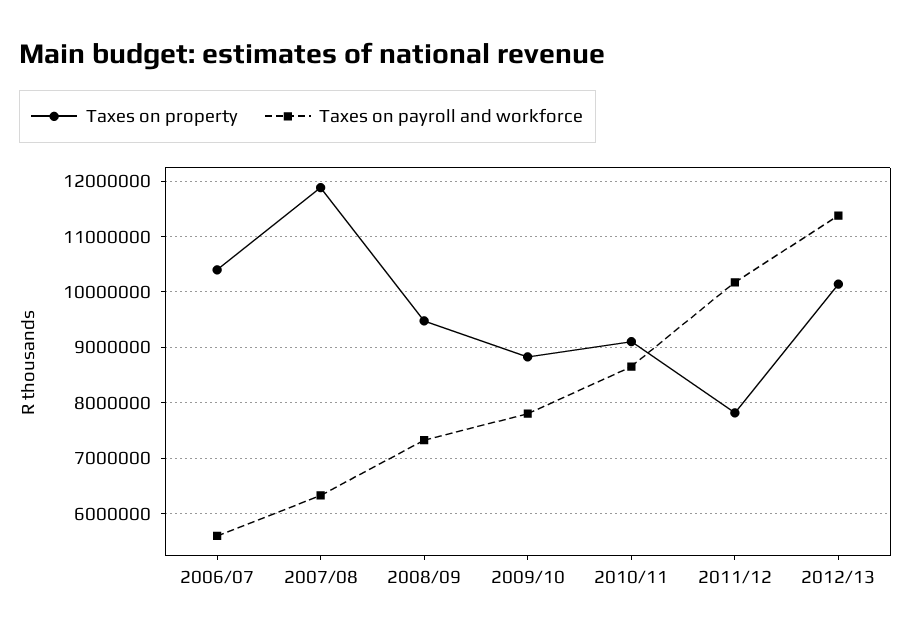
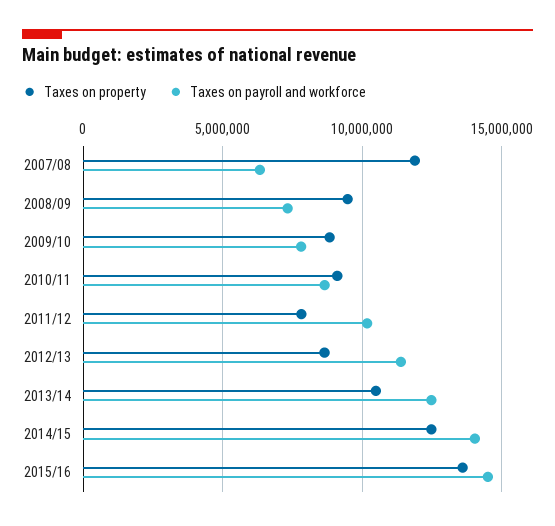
Taxes on property, 2006/07: 10400000 -> none
Taxes on payroll and workforce, 2006/07: 5600000 -> none
Taxes on property, 2012/13: 10200000 -> 8500000
Taxes on property, 2013/14: none -> 10500000
Taxes on payroll and workforce, 2013/14: none -> 12500000
Taxes on property, 2014/15: none -> 12500000
Taxes on payroll and workforce, 2014/15: none -> 14000000
Taxes on property, 2015/16: none -> 13500000
Taxes on payroll and workforce, 2015/16: none -> 14500000

